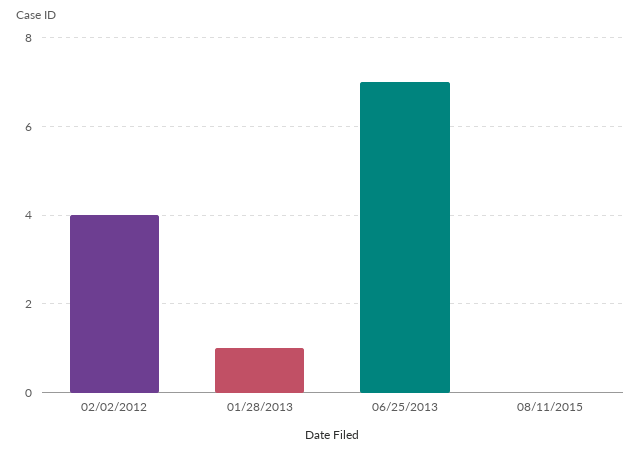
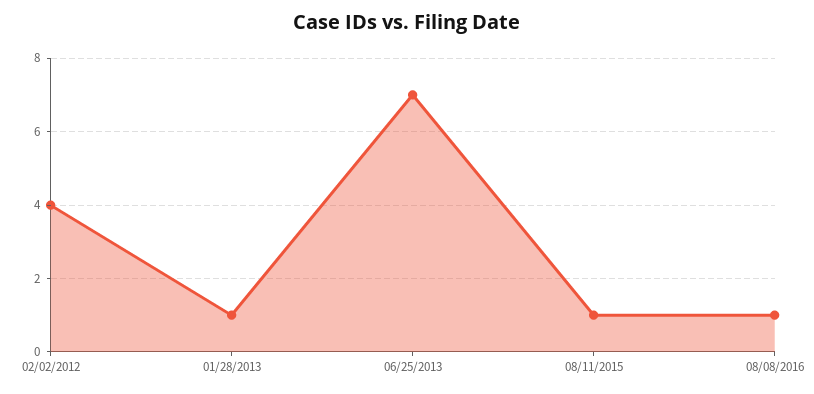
08/11/2015: 0 -> 1
08/08/2016: none -> 1

